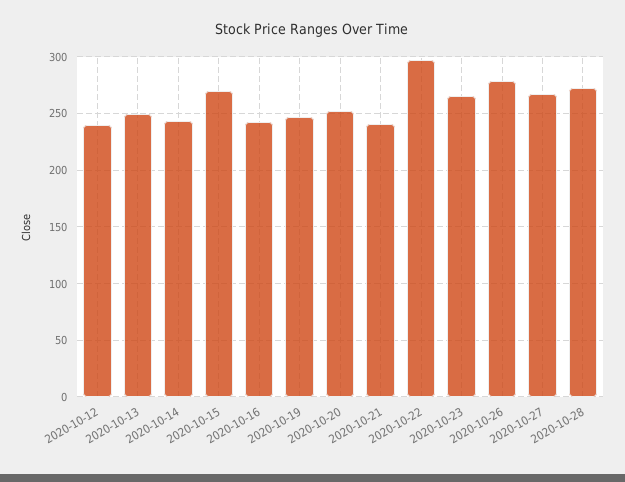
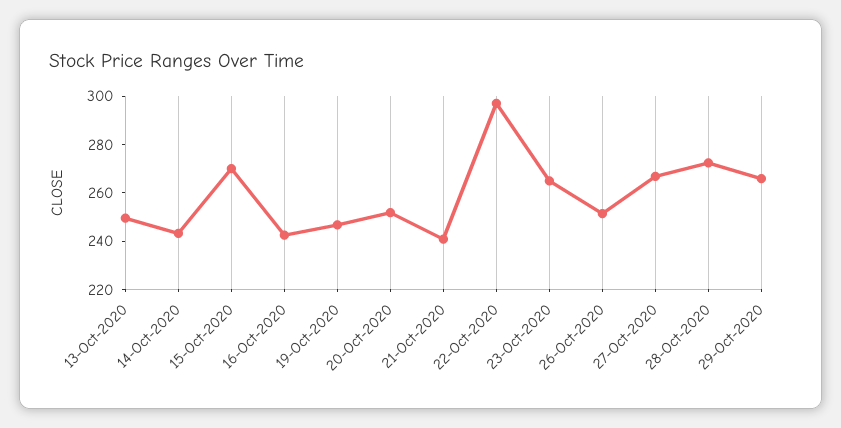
2020-10-12: 240 -> none
2020-10-26: 280 -> 250
29-Oct-2020: none -> 265

